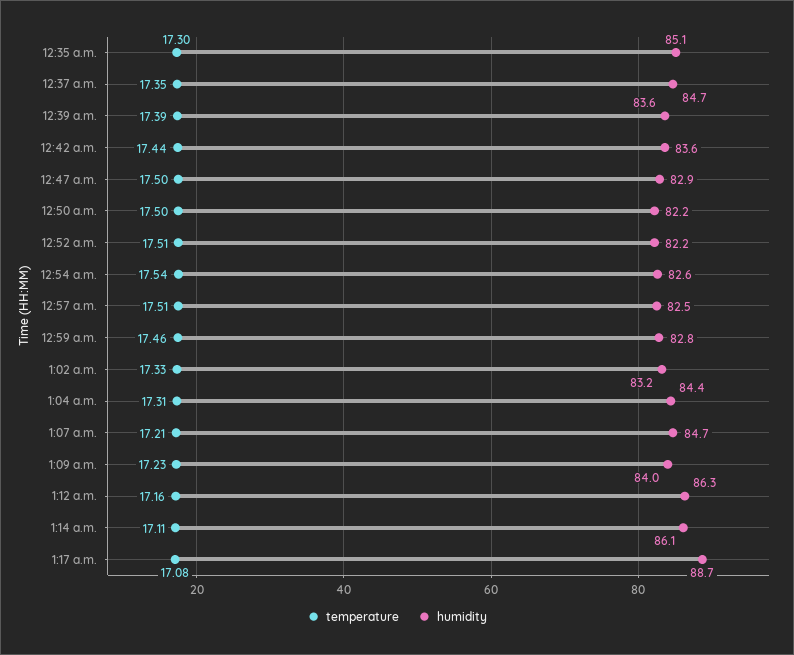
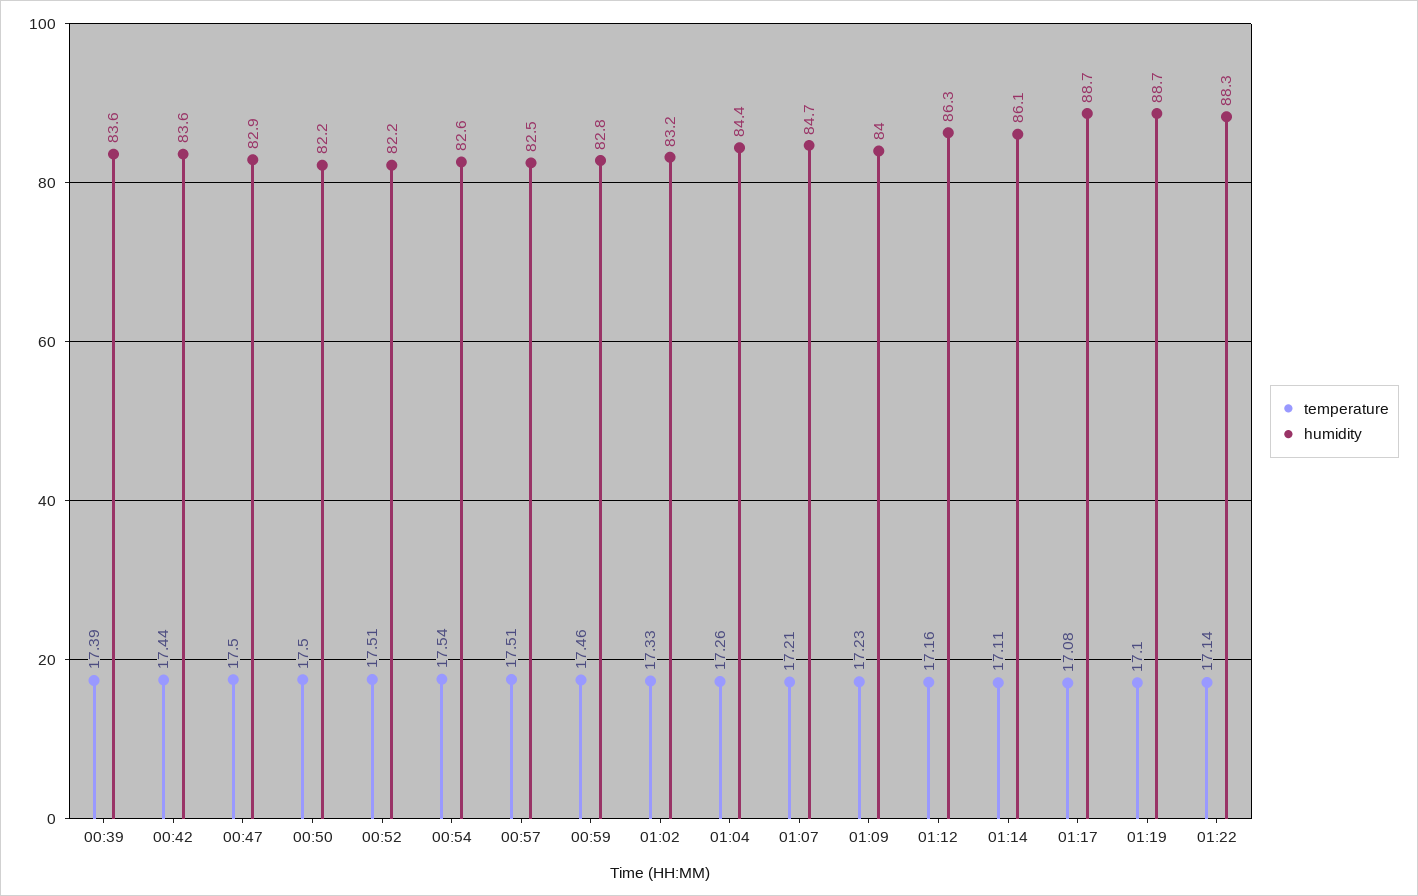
temperature, 12:35 a.m.: 17.3 -> none
humidity, 12:35 a.m.: 85.1 -> none
temperature, 12:37 a.m.: 17.35 -> none
humidity, 12:37 a.m.: 84.7 -> none
temperature, 1:04 a.m.: 17.31 -> 17.26
temperature, 01:19: none -> 17.1
humidity, 01:19: none -> 88.7
temperature, 01:22: none -> 17.14
humidity, 01:22: none -> 88.3

